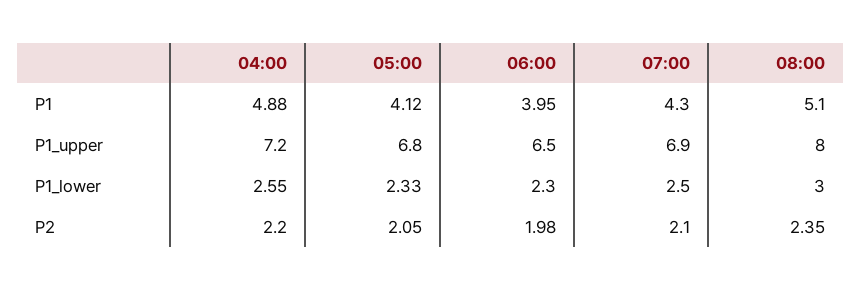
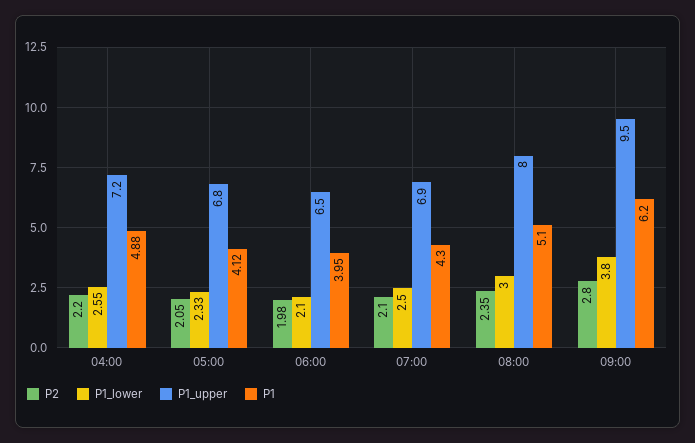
P1_lower, 06:00: 2.3 -> 2.1
P2, 09:00: none -> 2.8
P1_lower, 09:00: none -> 3.8
P1_upper, 09:00: none -> 9.5
P1, 09:00: none -> 6.2

